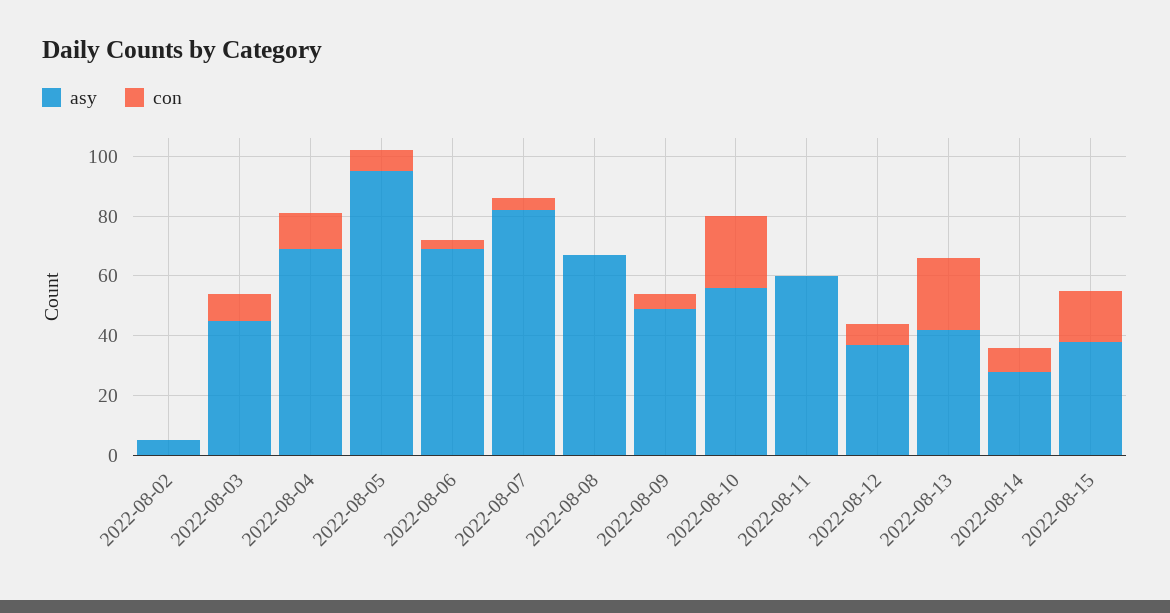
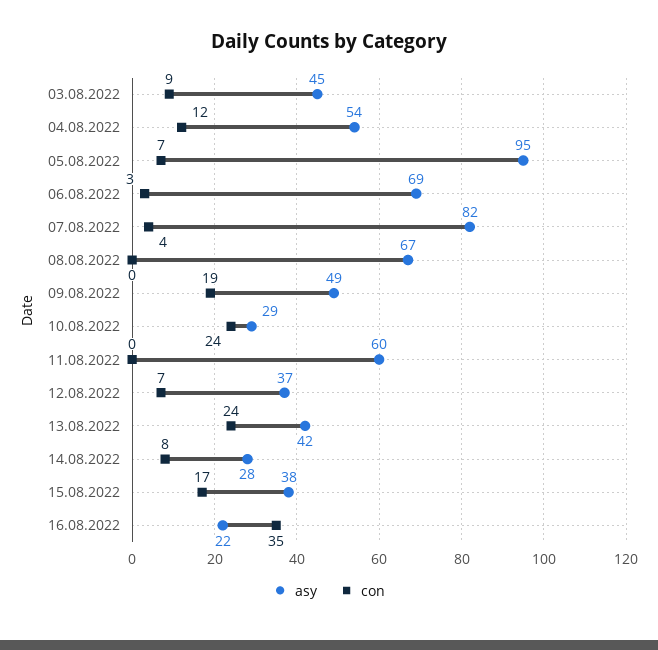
asy, 2022-08-02: 5 -> none
con, 2022-08-02: 0 -> none
asy, 2022-08-04: 70 -> 54
con, 2022-08-09: 5 -> 19
asy, 2022-08-10: 55 -> 29
asy, 16.08.2022: none -> 22
con, 16.08.2022: none -> 35

